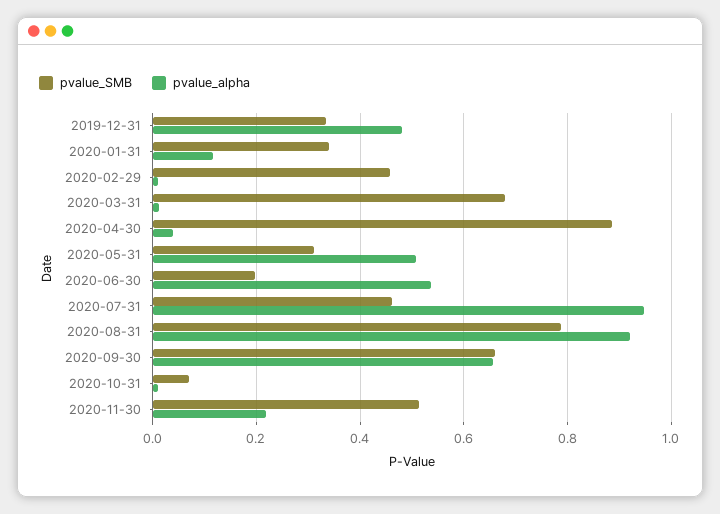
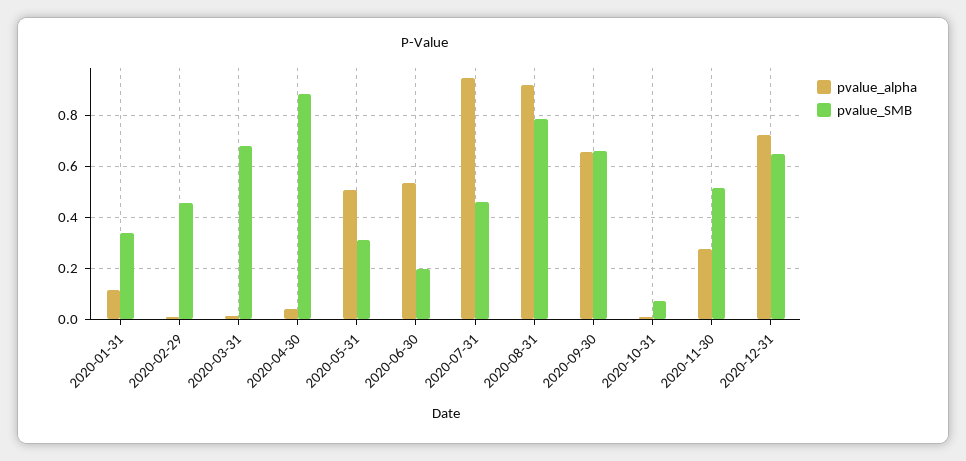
pvalue_SMB, 2019-12-31: 0.34 -> none
pvalue_alpha, 2019-12-31: 0.48 -> none
pvalue_alpha, 2020-11-30: 0.22 -> 0.275
pvalue_alpha, 2020-12-31: none -> 0.725
pvalue_SMB, 2020-12-31: none -> 0.65

